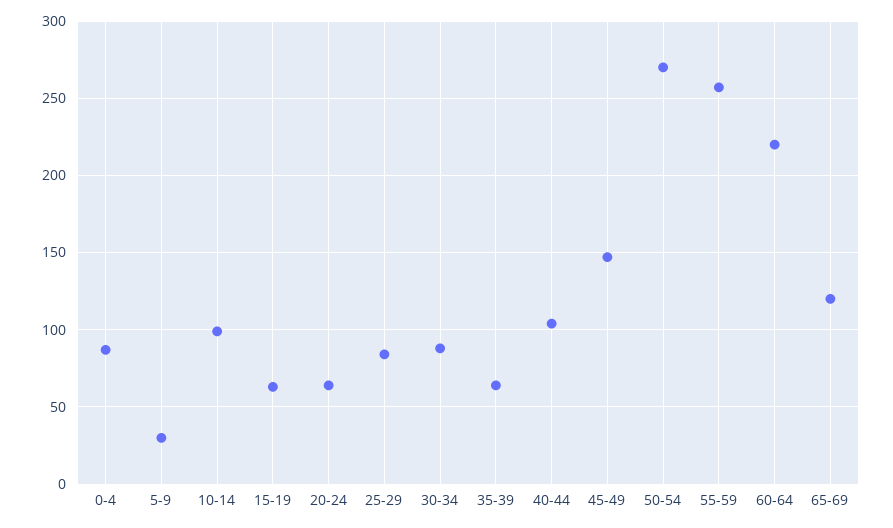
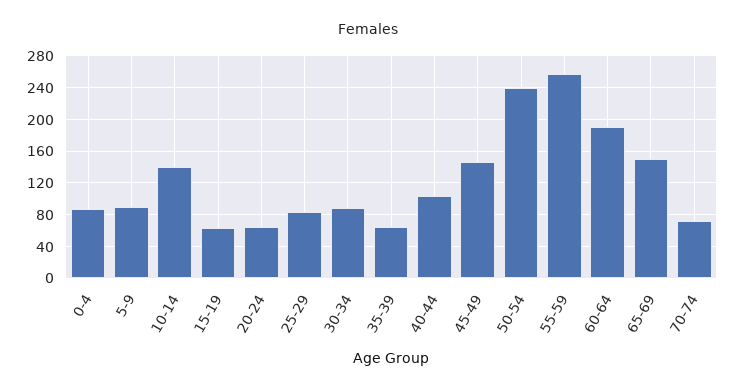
5-9: 30 -> 90
10-14: 100 -> 140
50-54: 270 -> 240
60-64: 220 -> 190
65-69: 120 -> 150
70-74: none -> 70

